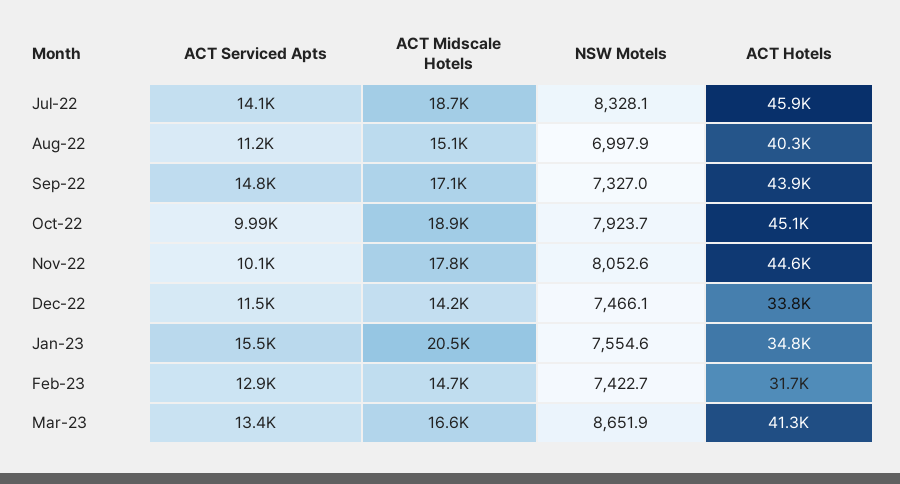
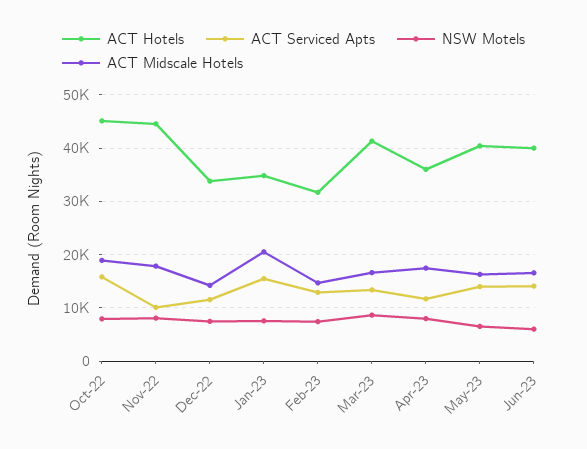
ACT Serviced Apts, Jul-22: 14100 -> none
ACT Midscale Hotels, Jul-22: 18700 -> none
NSW Motels, Jul-22: 8328.1 -> none
ACT Hotels, Jul-22: 45900 -> none
ACT Serviced Apts, Aug-22: 11200 -> none
ACT Midscale Hotels, Aug-22: 15100 -> none
NSW Motels, Aug-22: 6997.9 -> none
ACT Hotels, Aug-22: 40300 -> none
ACT Serviced Apts, Sep-22: 14800 -> none
ACT Midscale Hotels, Sep-22: 17100 -> none
NSW Motels, Sep-22: 7327 -> none
ACT Hotels, Sep-22: 43900 -> none
ACT Serviced Apts, Oct-22: 9990 -> 16000
ACT Hotels, Apr-23: none -> 36000
ACT Serviced Apts, Apr-23: none -> 12000
NSW Motels, Apr-23: none -> 8000
ACT Midscale Hotels, Apr-23: none -> 18000
ACT Hotels, May-23: none -> 40000
ACT Serviced Apts, May-23: none -> 14000
NSW Motels, May-23: none -> 6000
ACT Midscale Hotels, May-23: none -> 16000
ACT Hotels, Jun-23: none -> 40000
ACT Serviced Apts, Jun-23: none -> 14000
NSW Motels, Jun-23: none -> 6000
ACT Midscale Hotels, Jun-23: none -> 16000

